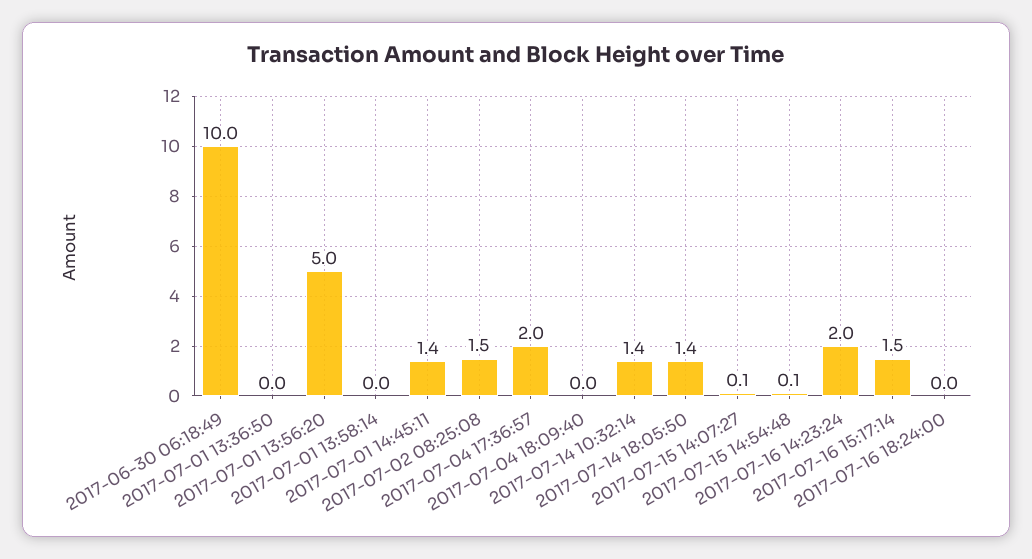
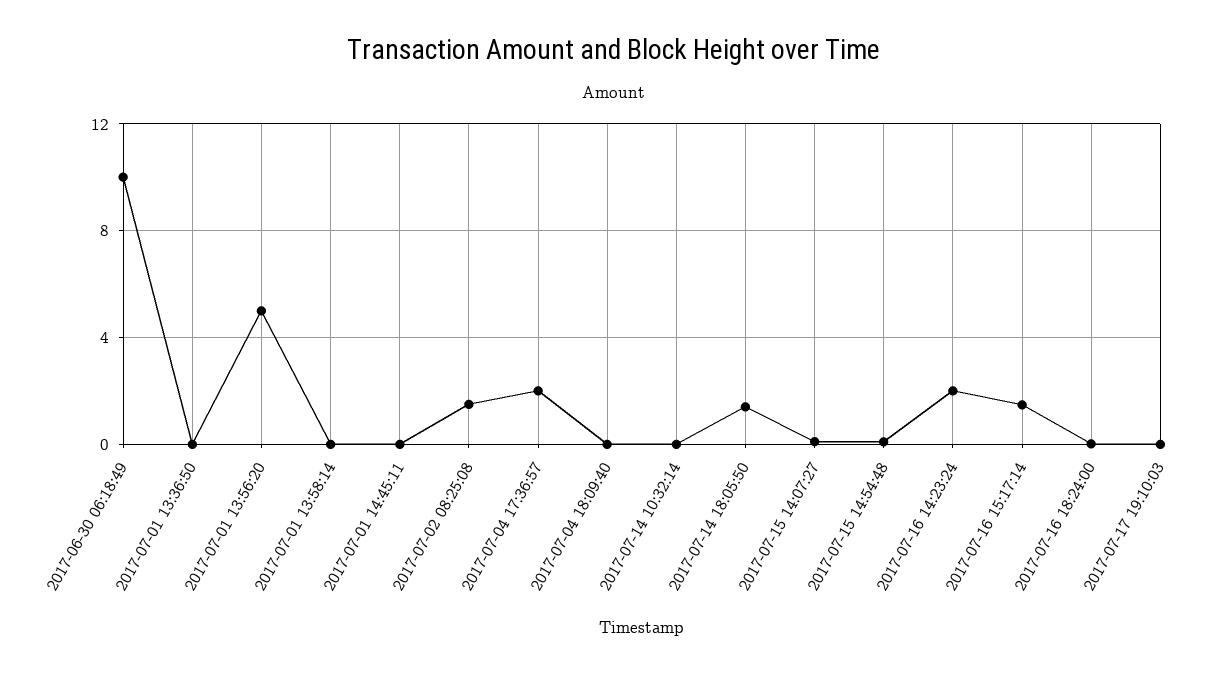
2017-07-01 14:45:11: 1.4 -> 0
2017-07-14 10:32:14: 1.4 -> 0
2017-07-17 19:10:03: none -> 0

